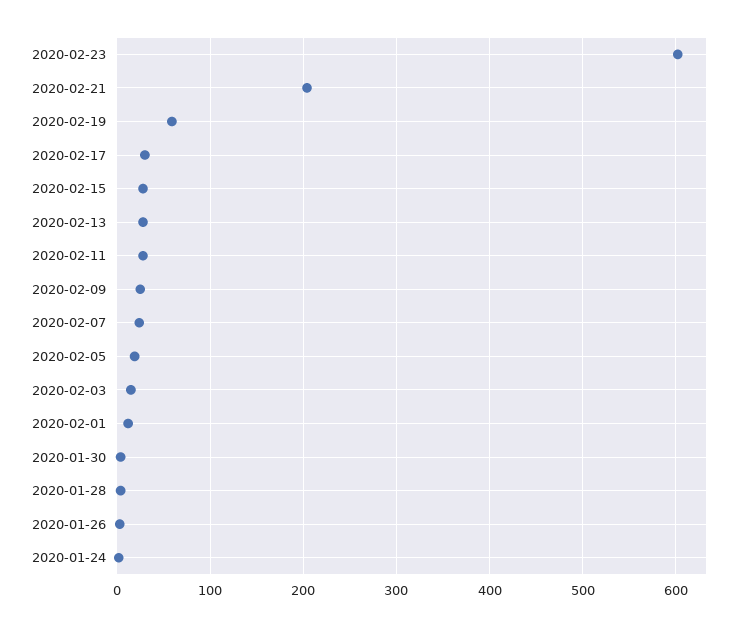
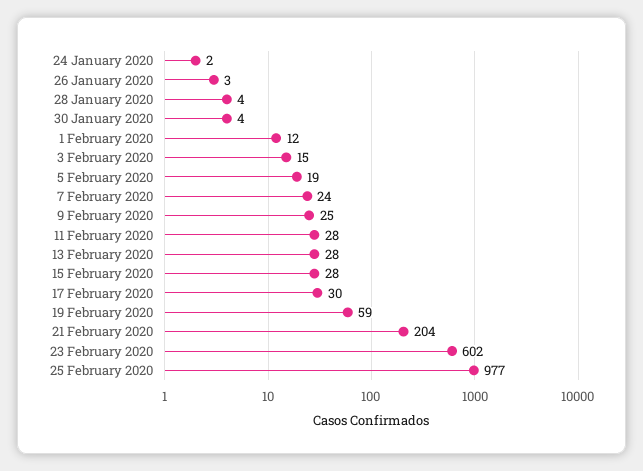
25 February 2020: none -> 977

